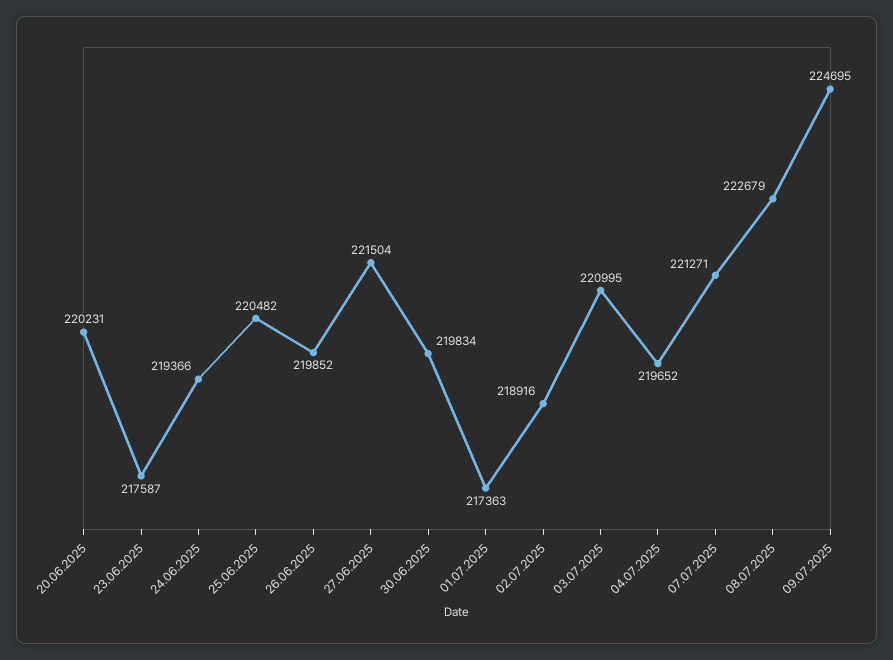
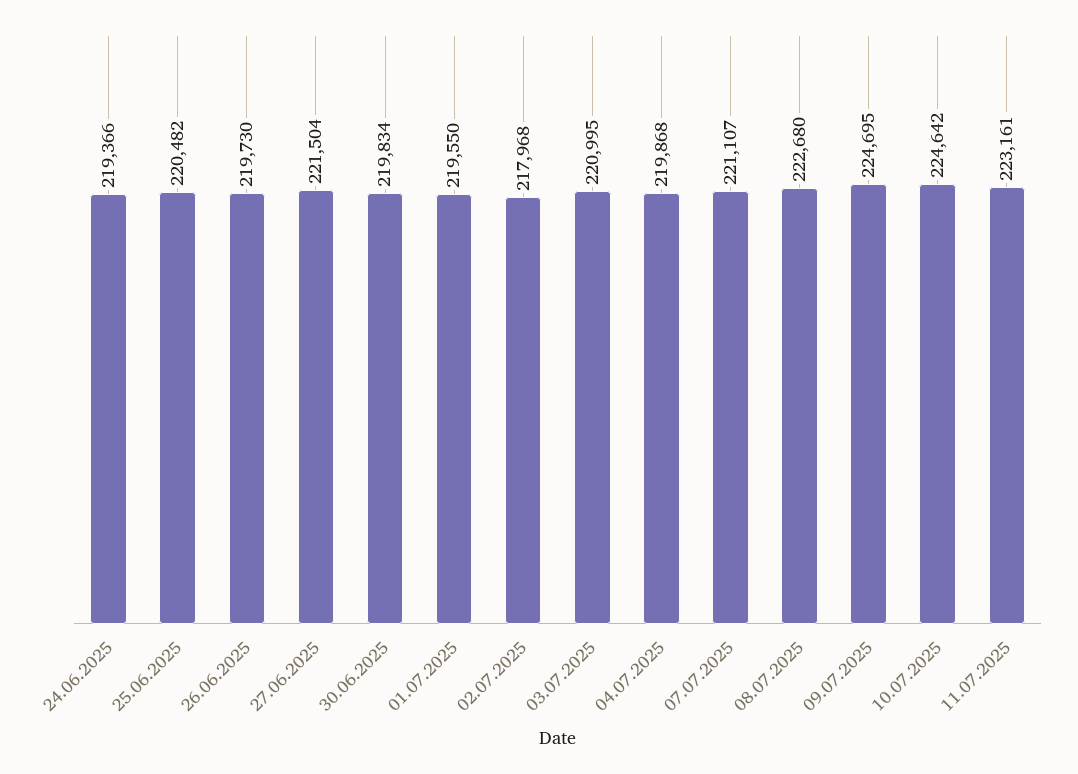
20.06.2025: 220231 -> none
23.06.2025: 217587 -> none
26.06.2025: 219852 -> 219730
01.07.2025: 217363 -> 219550
02.07.2025: 218916 -> 217968
04.07.2025: 219652 -> 219868
07.07.2025: 221271 -> 221107
08.07.2025: 222679 -> 222680
10.07.2025: none -> 224642
11.07.2025: none -> 223161

